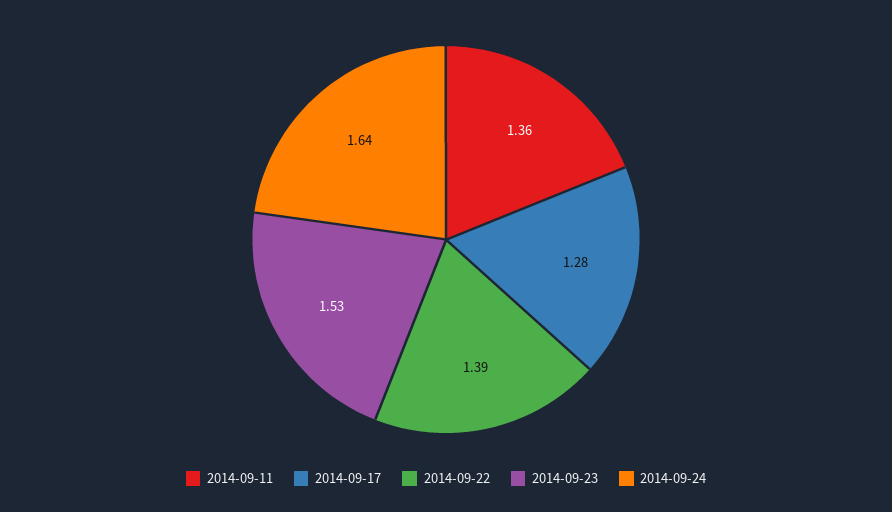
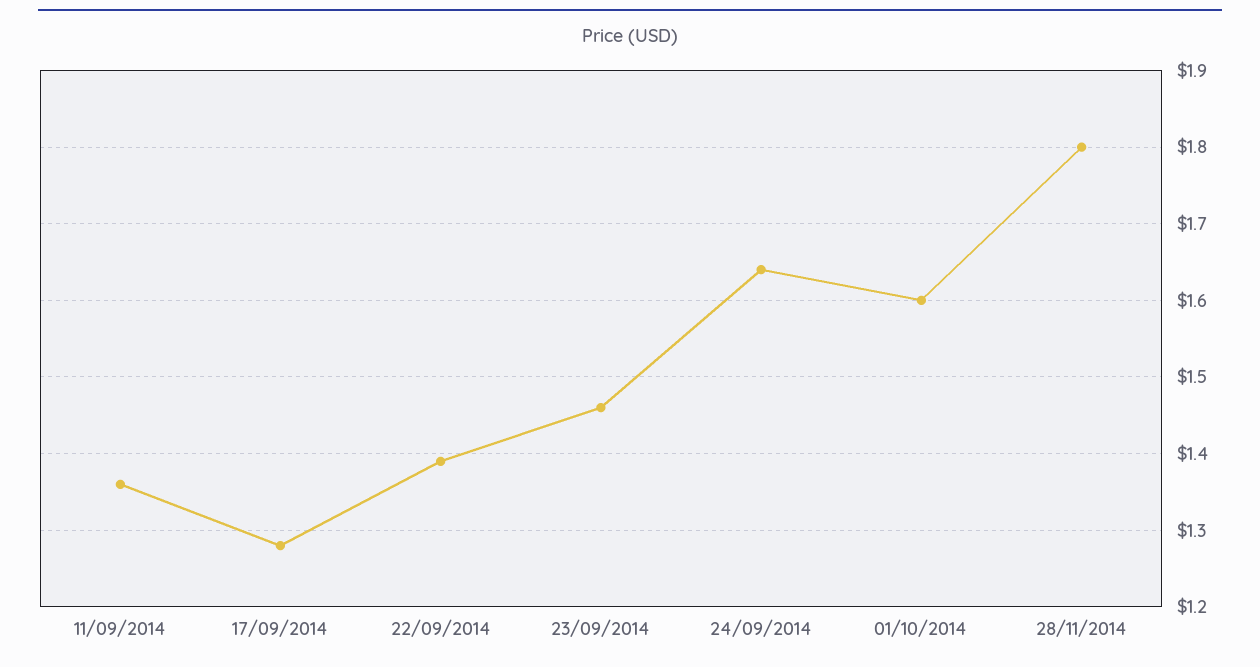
2014-09-23: 1.53 -> 1.46
01/10/2014: none -> 1.6
28/11/2014: none -> 1.8

